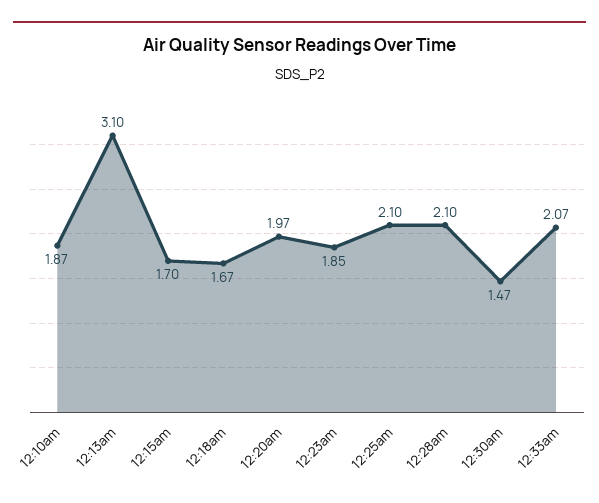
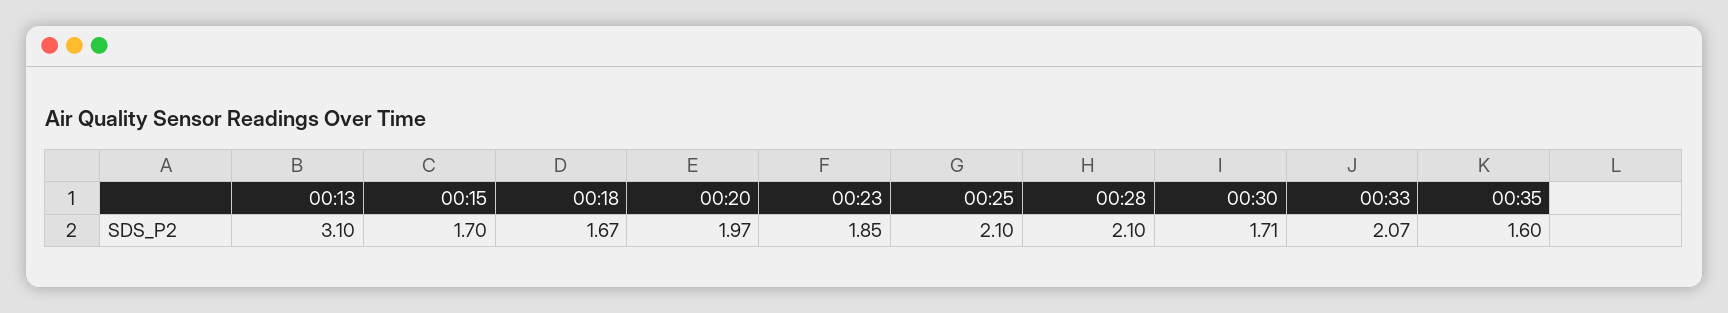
12:10am: 1.87 -> none
12:30am: 1.47 -> 1.71
00:35: none -> 1.6

